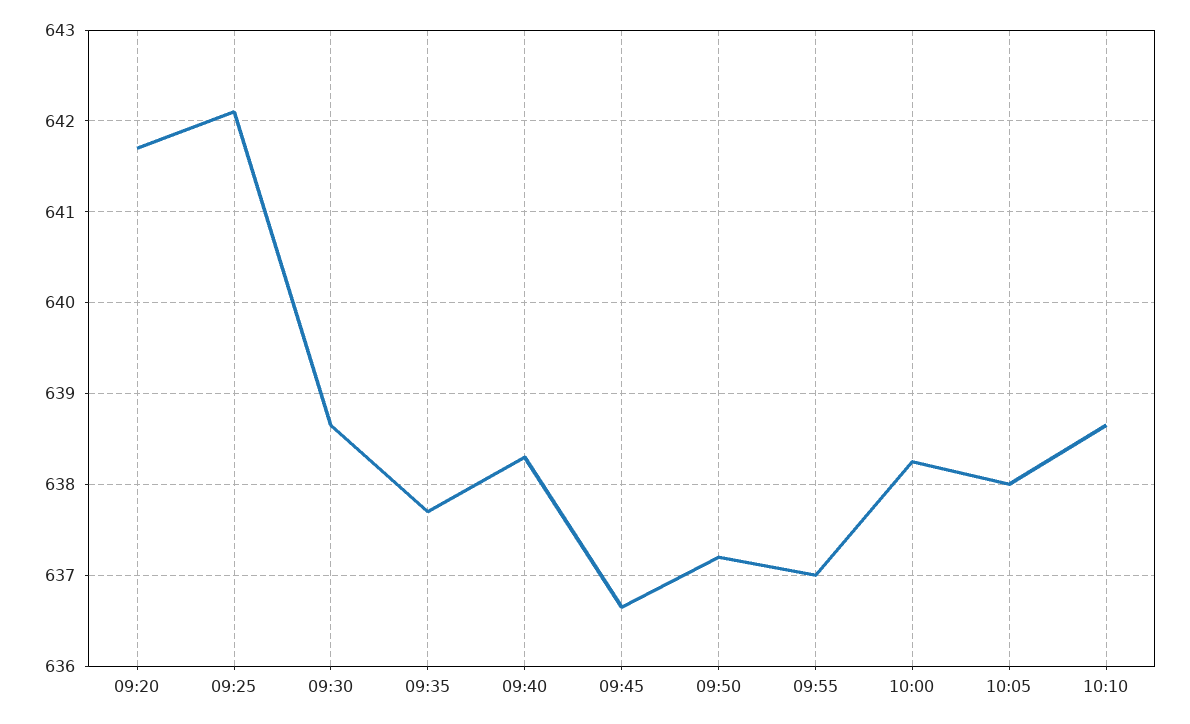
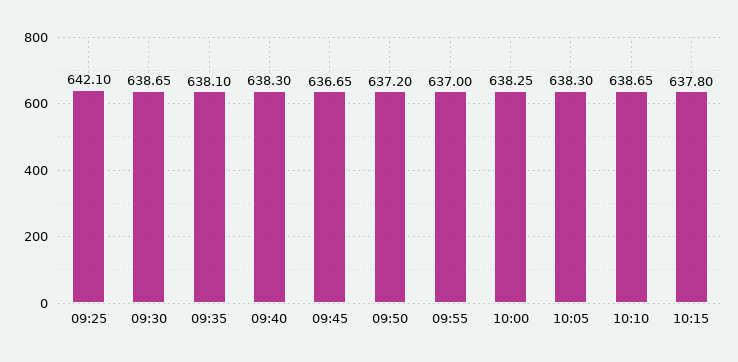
09:20: 641.7 -> none
09:35: 637.7 -> 638.1
10:05: 638 -> 638.3
10:15: none -> 637.8

